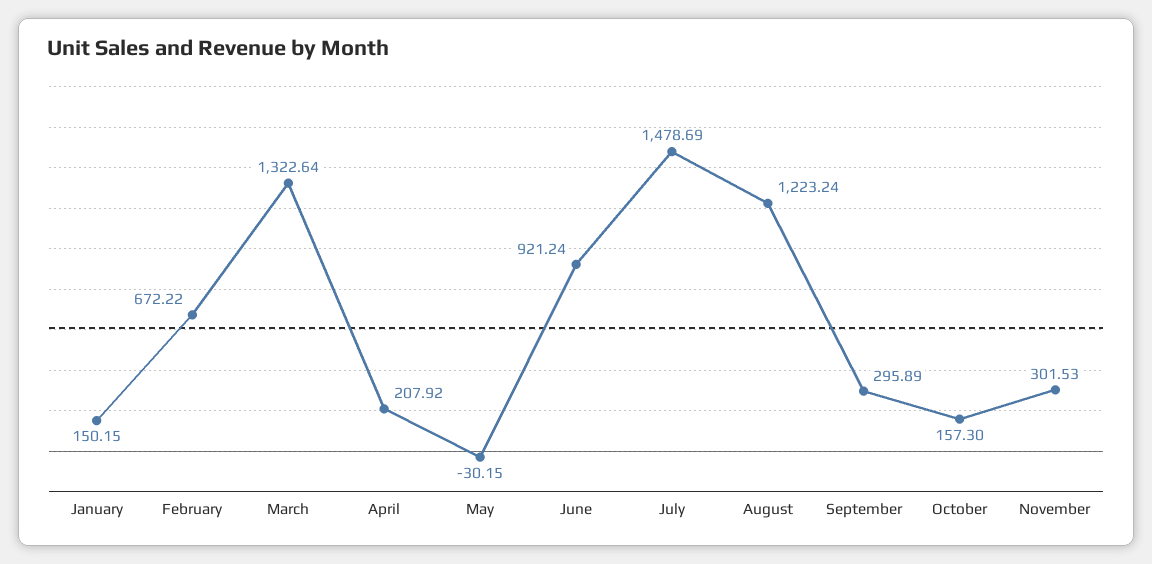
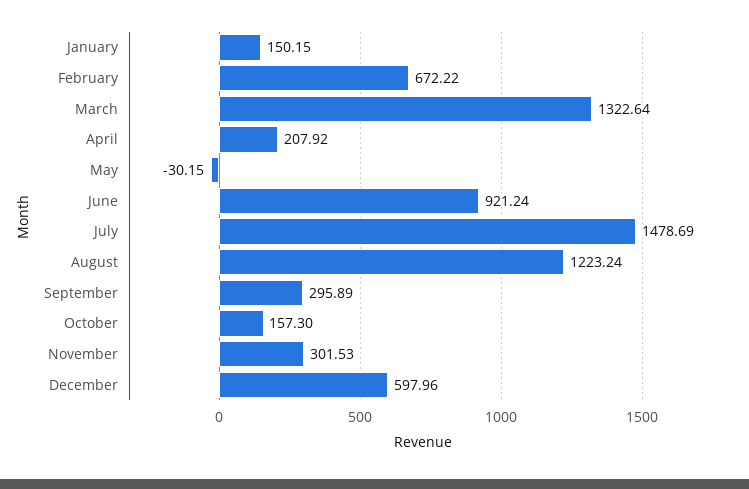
December: none -> 597.96

